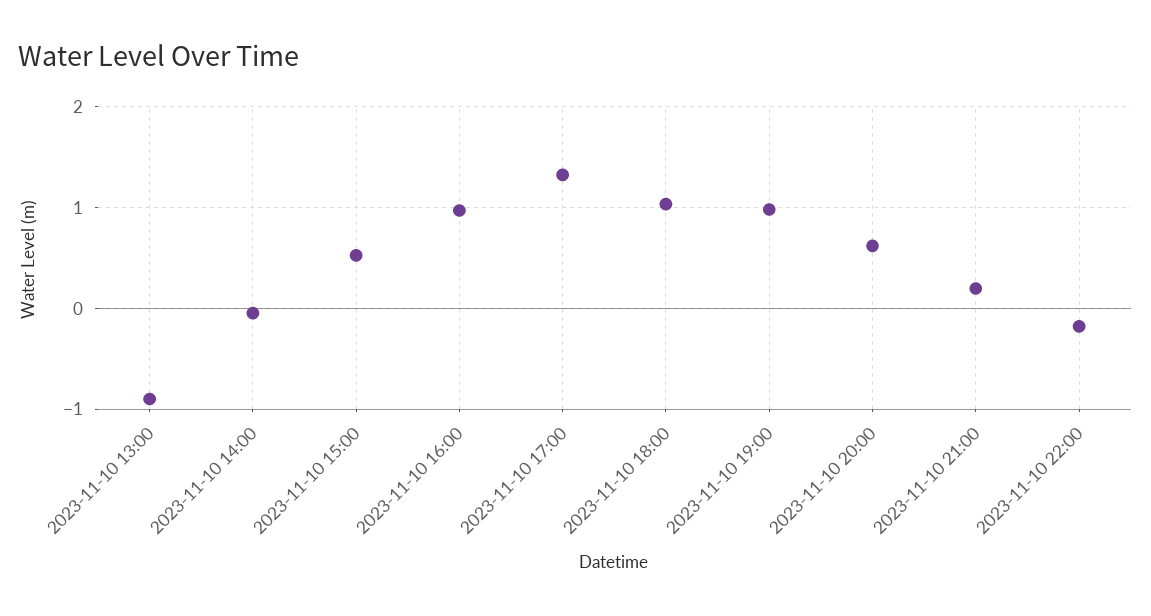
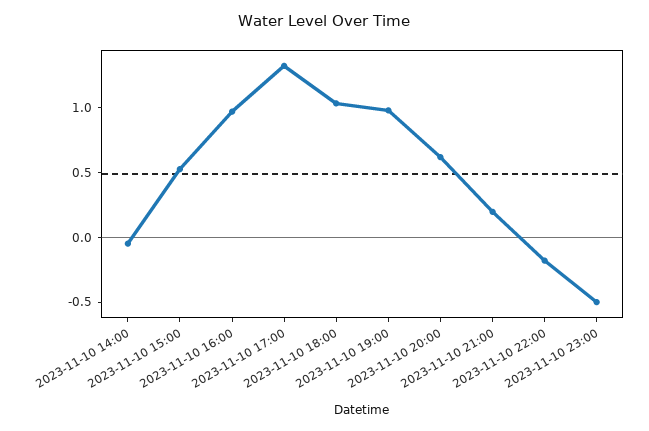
2023-11-10 13:00: -0.9 -> none
2023-11-10 23:00: none -> -0.5

